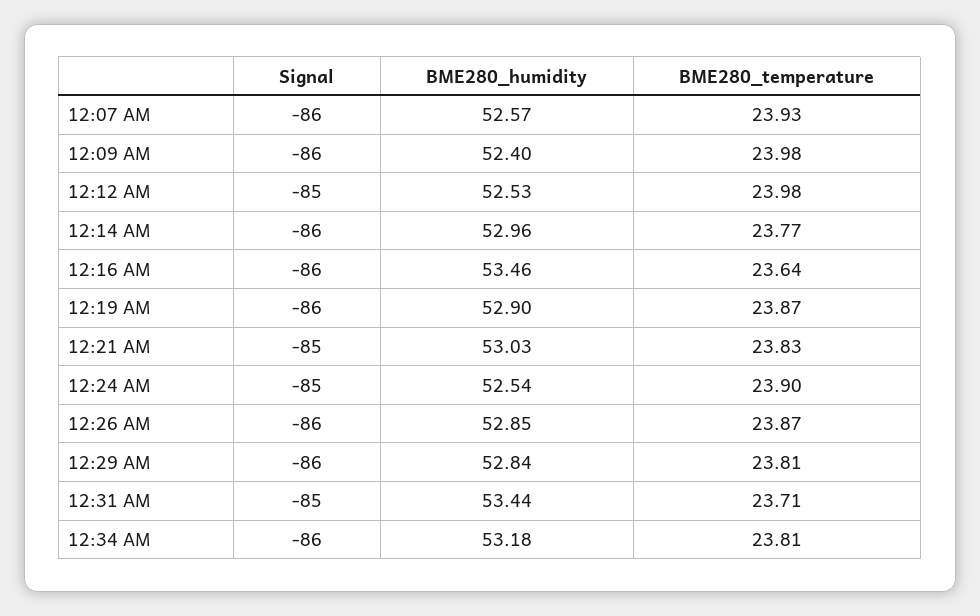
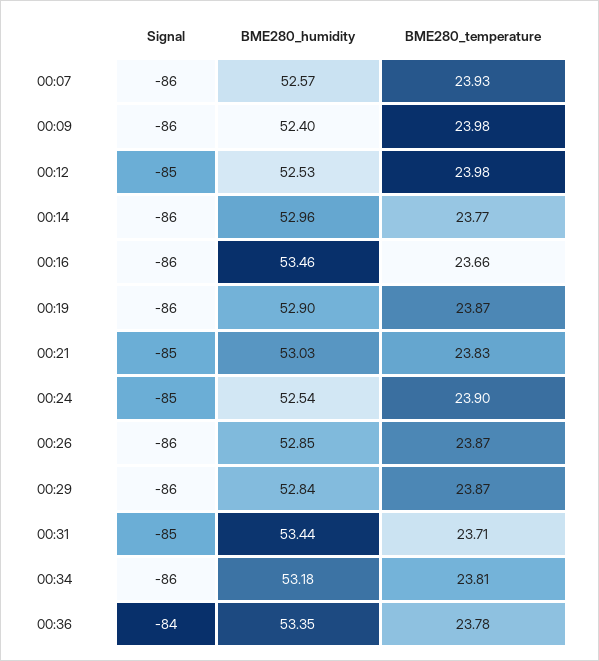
BME280_temperature, 12:16 AM: 23.64 -> 23.66
BME280_temperature, 12:29 AM: 23.81 -> 23.87
Signal, 00:36: none -> -84
BME280_humidity, 00:36: none -> 53.35
BME280_temperature, 00:36: none -> 23.78

